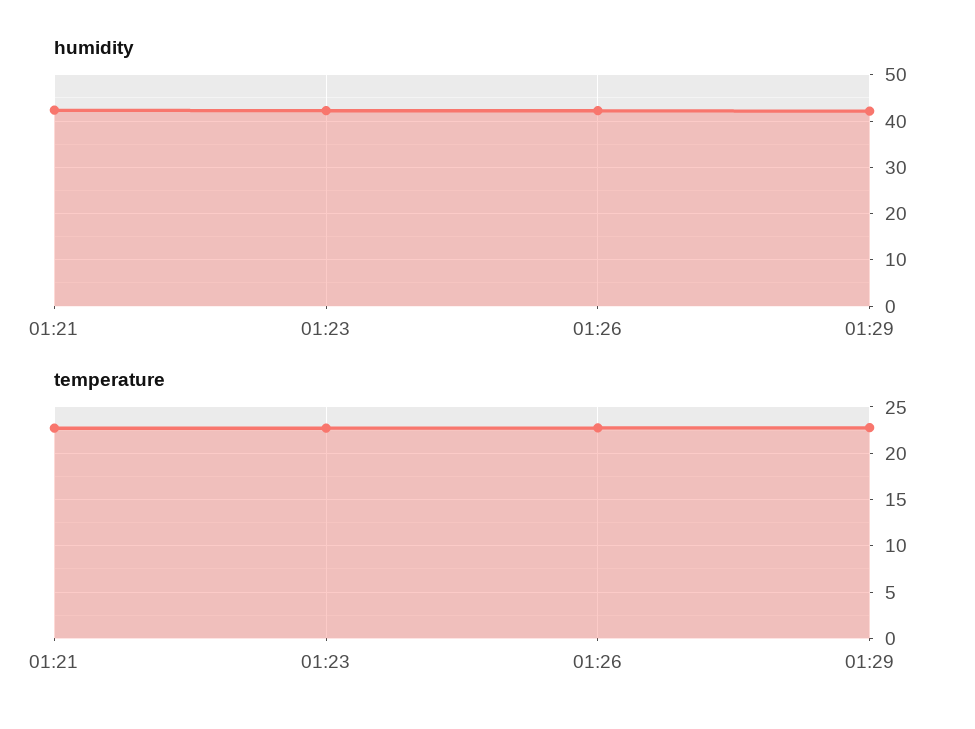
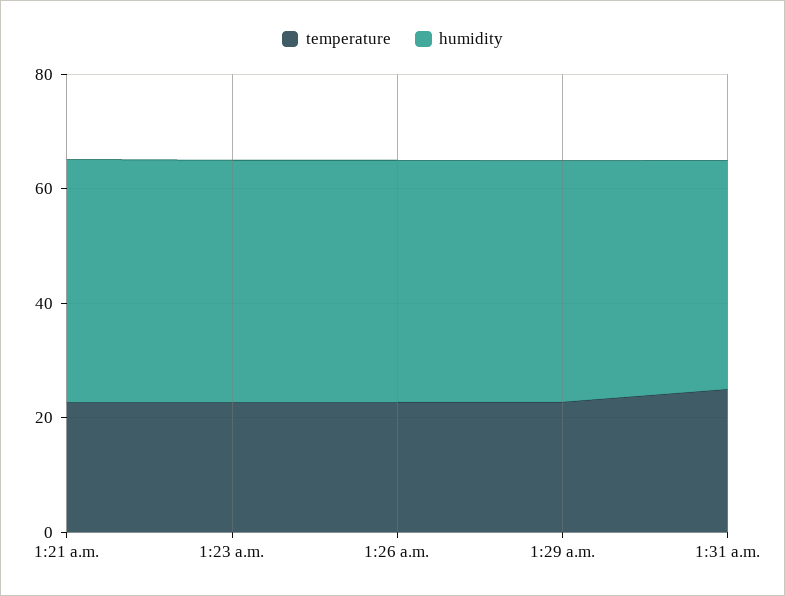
temperature, 1:31 a.m.: none -> 25
humidity, 1:31 a.m.: none -> 40

